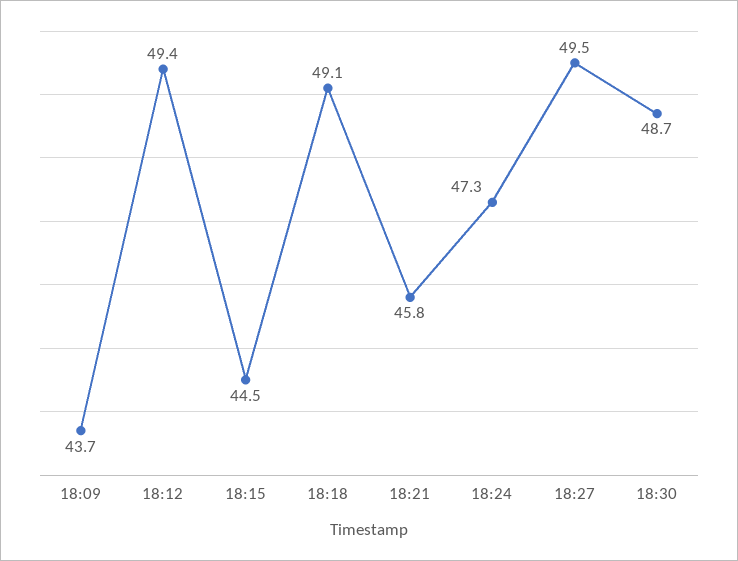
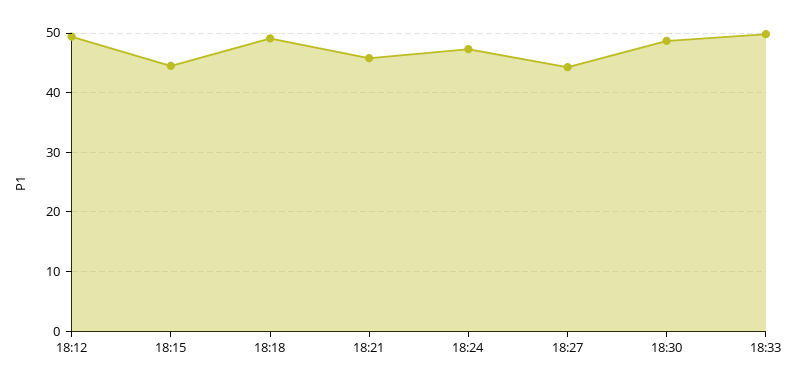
18:09: 43.7 -> none
18:27: 49.5 -> 44
18:33: none -> 50

